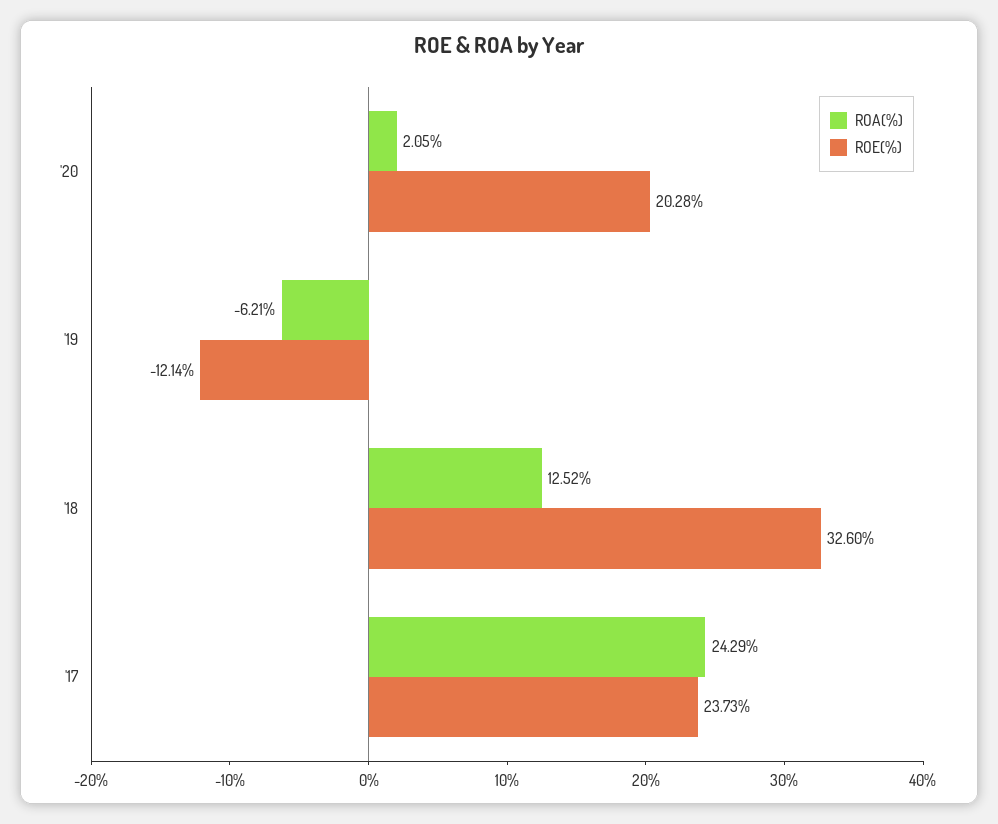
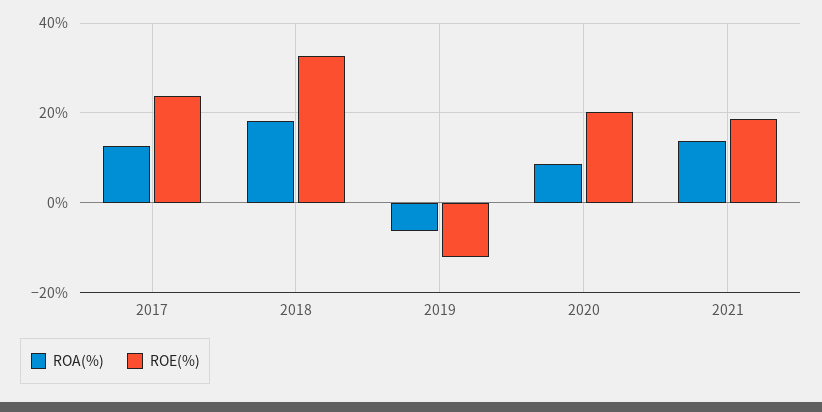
ROA(%), '20: 2.05 -> 8
ROA(%), '18: 12.52 -> 18
ROA(%), '17: 24.29 -> 12
ROA(%), 2021: none -> 14
ROE(%), 2021: none -> 18

